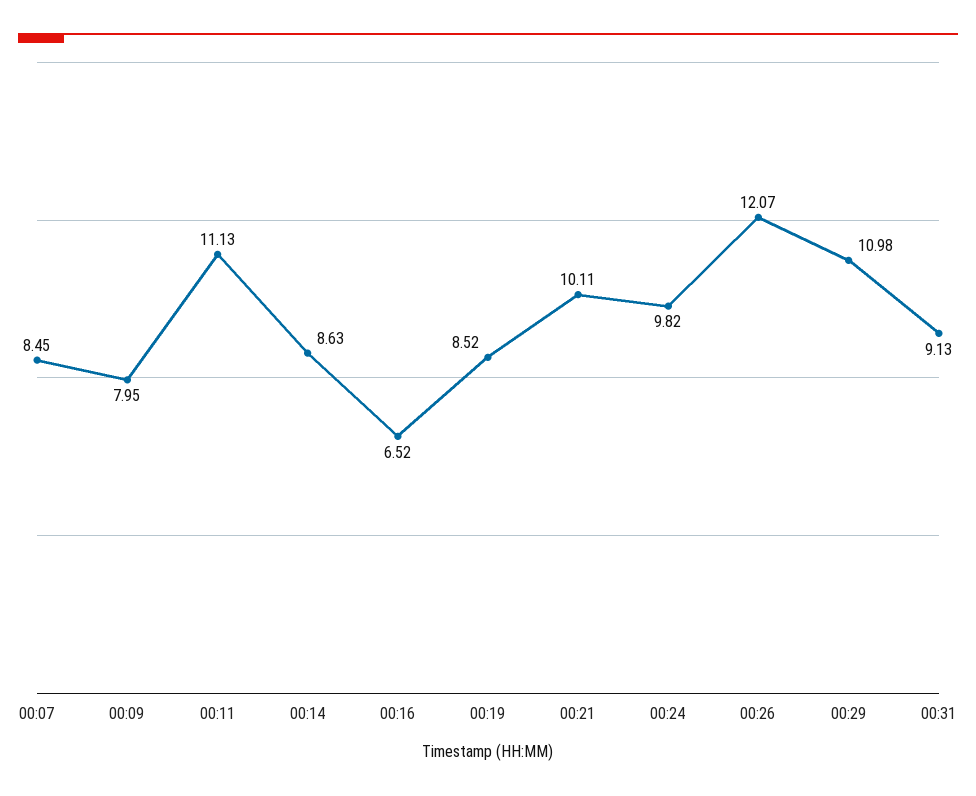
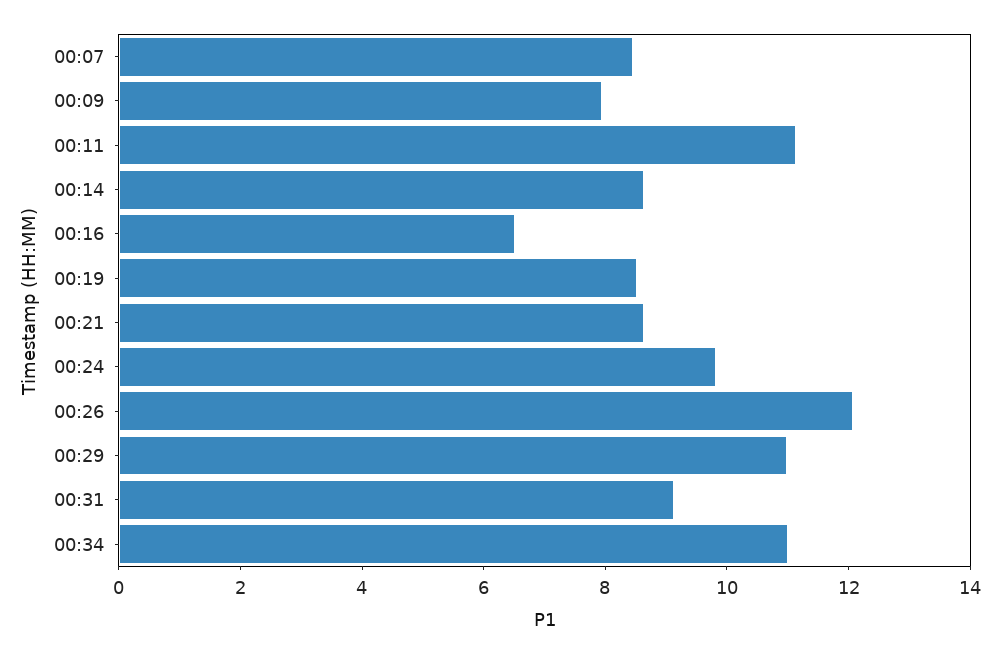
00:21: 10.11 -> 8.5
00:34: none -> 11

